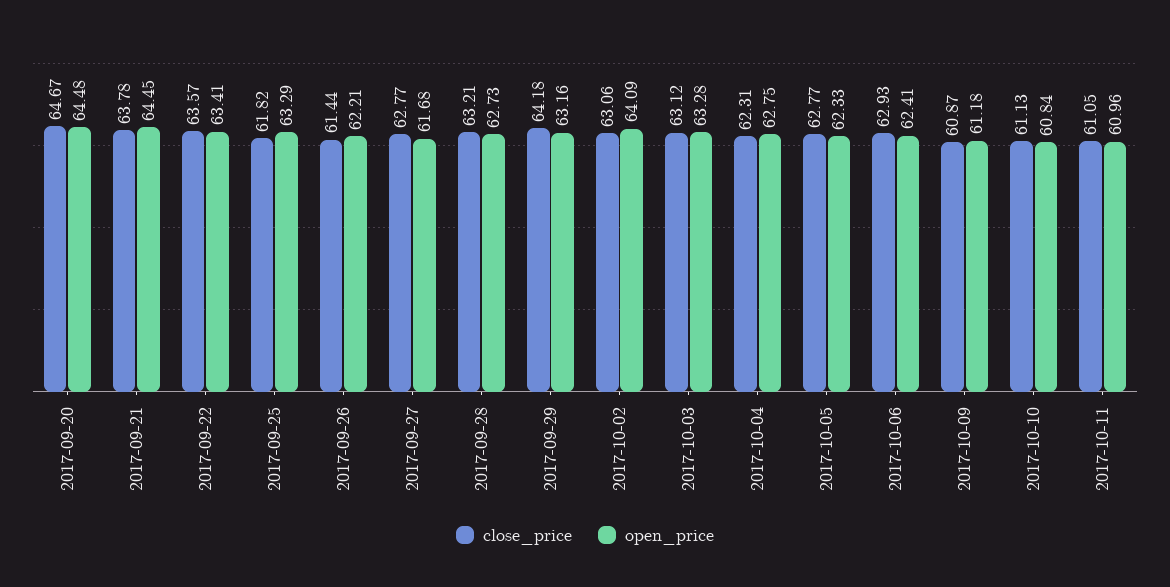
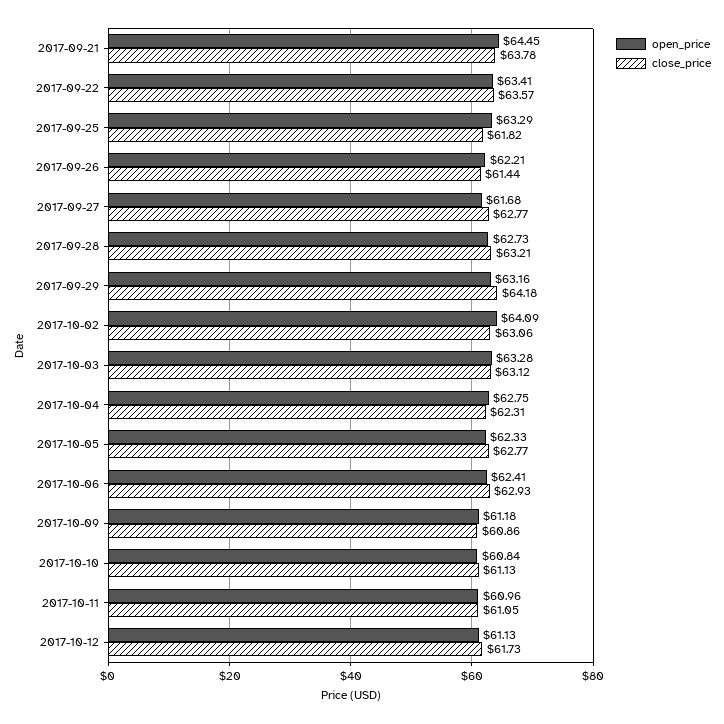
close_price, 2017-09-20: 64.67 -> none
open_price, 2017-09-20: 64.48 -> none
close_price, 2017-10-09: 60.87 -> 60.86
open_price, 2017-10-12: none -> 61.13
close_price, 2017-10-12: none -> 61.73

